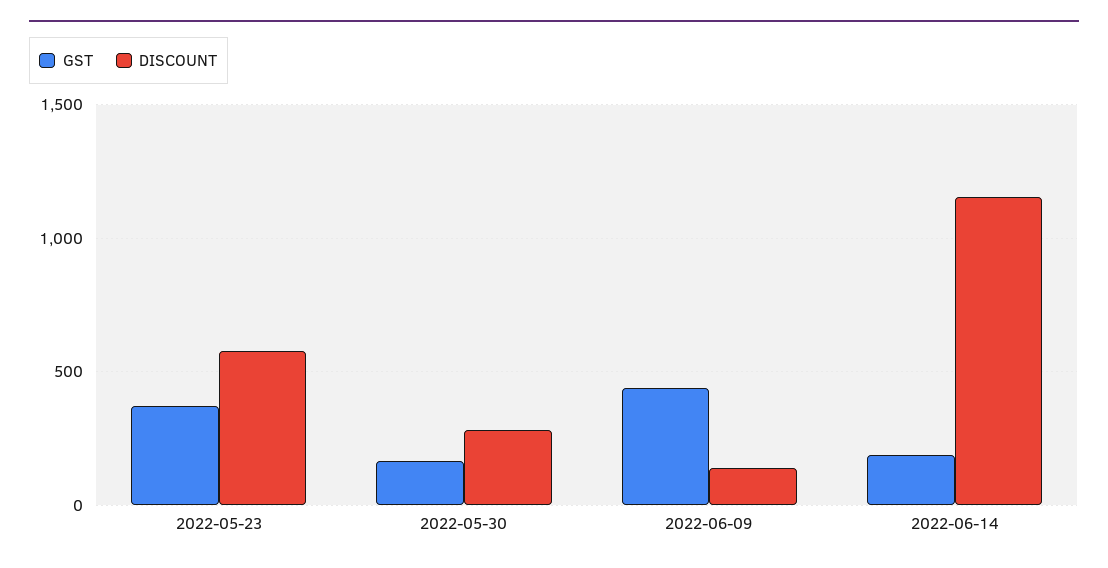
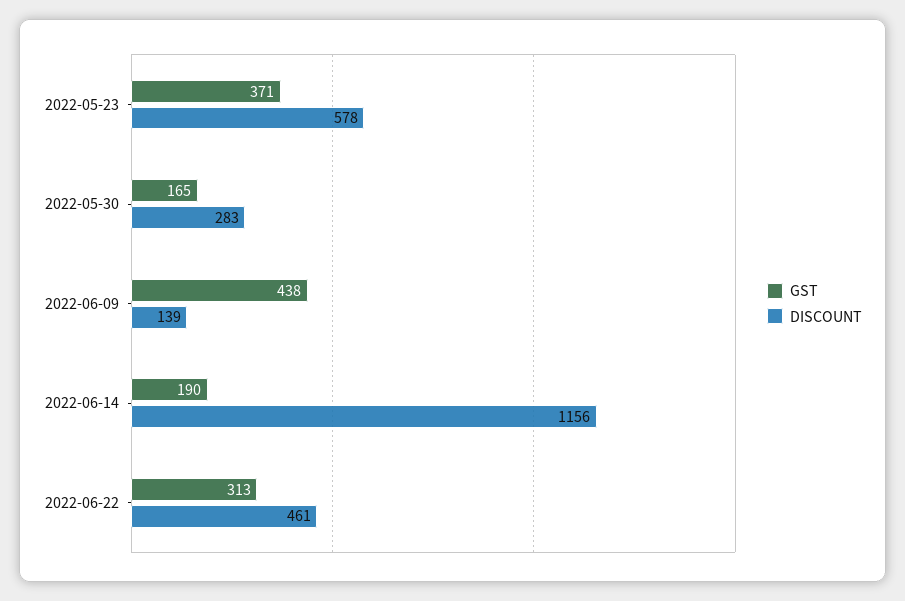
GST, 2022-06-22: none -> 313
DISCOUNT, 2022-06-22: none -> 461

